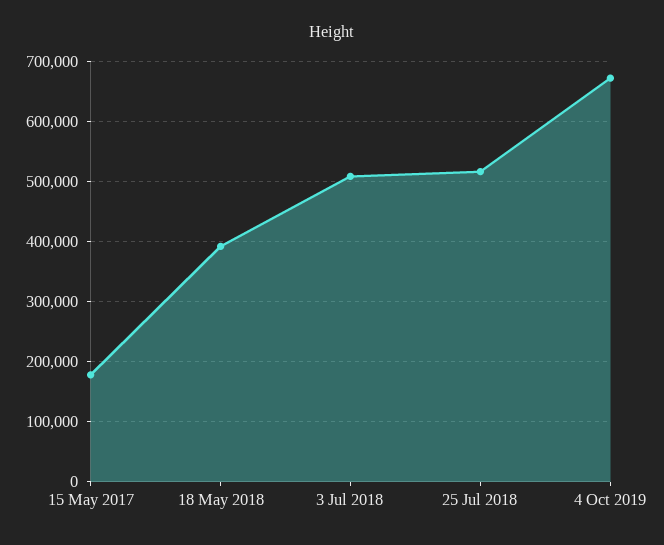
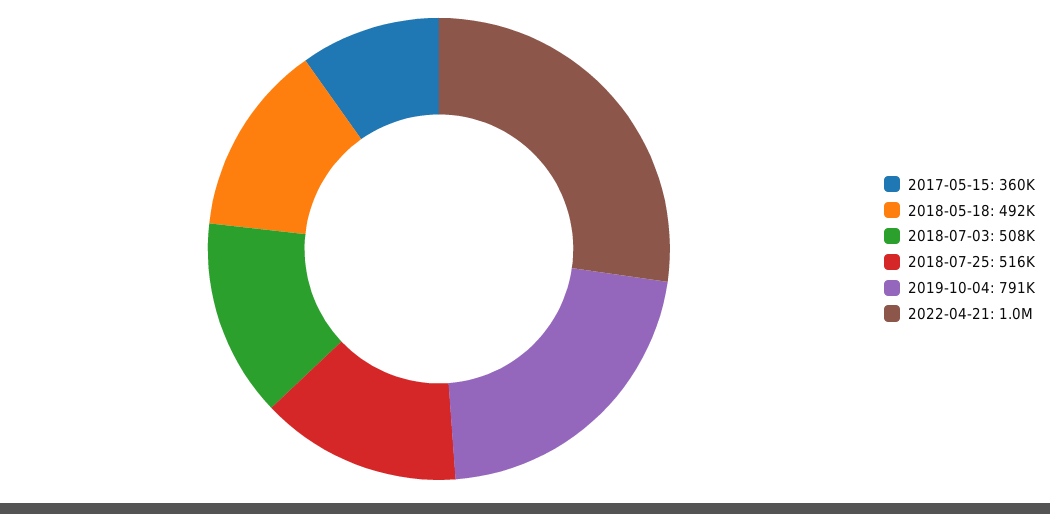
15 May 2017: 180000 -> 360000
18 May 2018: 390000 -> 492000
4 Oct 2019: 670000 -> 791000
2022-04-21: none -> 1000000

